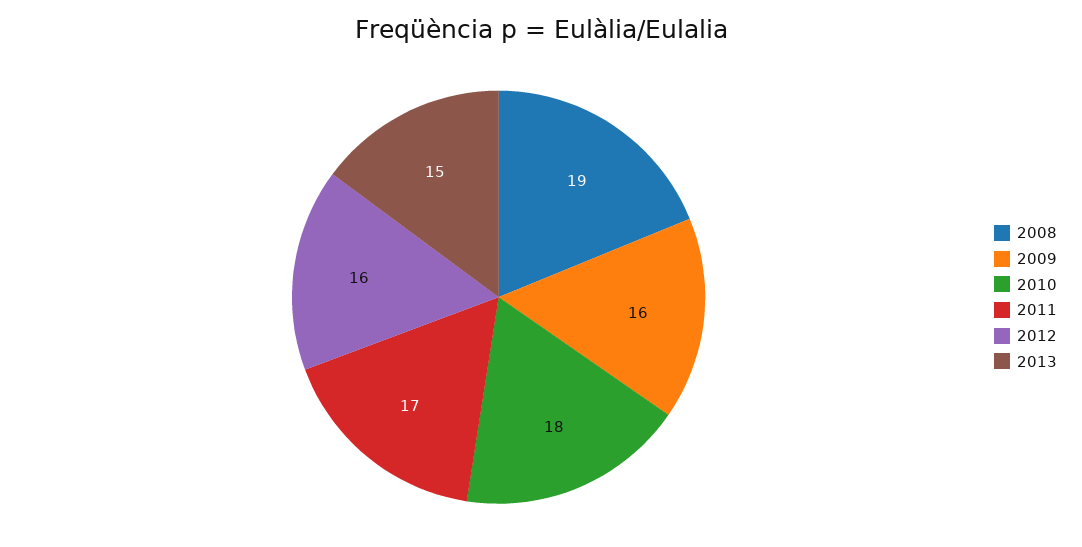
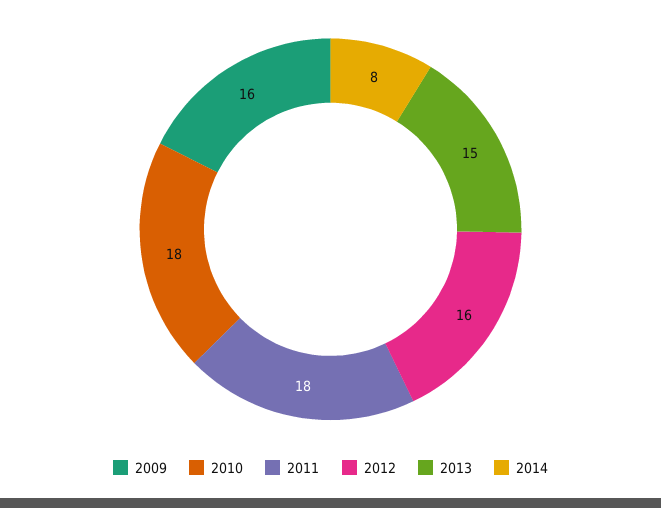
2008: 19 -> none
2011: 17 -> 18
2014: none -> 8

